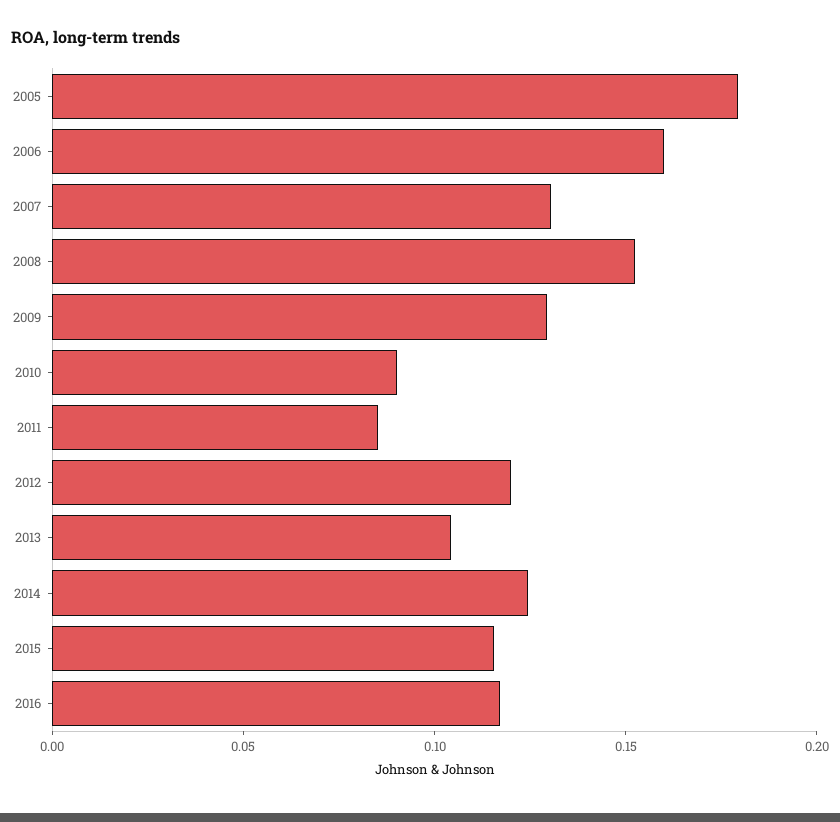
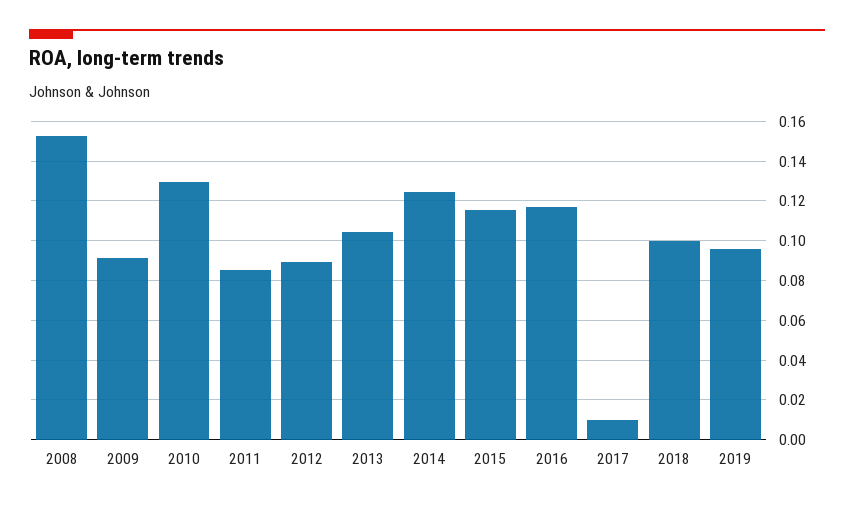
2005: 0.18 -> none
2006: 0.16 -> none
2007: 0.13 -> none
2009: 0.13 -> 0.09
2010: 0.09 -> 0.13
2012: 0.12 -> 0.09
2017: none -> 0.01
2018: none -> 0.1
2019: none -> 0.095

